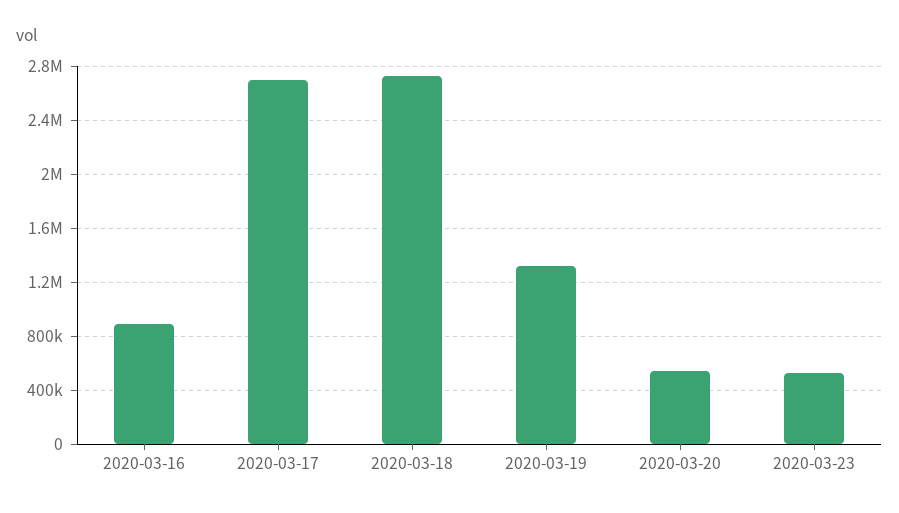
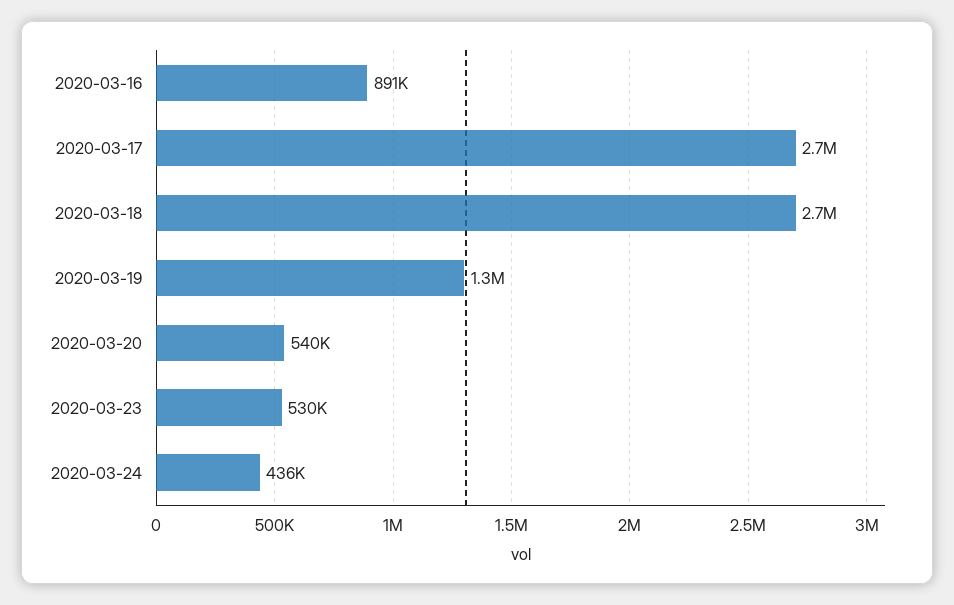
2020-03-24: none -> 436000

